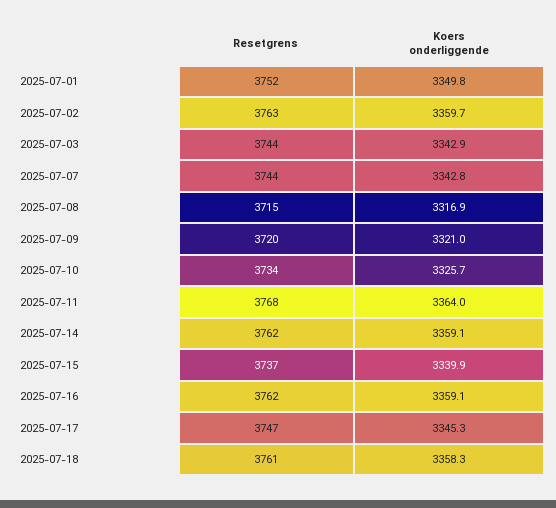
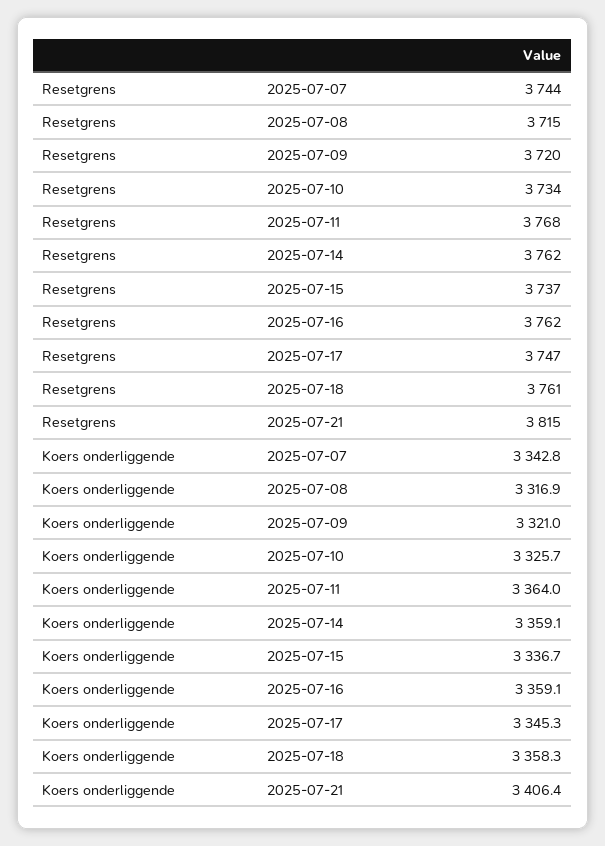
Resetgrens, 2025-07-01: 3752 -> none
Koers onderliggende, 2025-07-01: 3349.8 -> none
Resetgrens, 2025-07-02: 3763 -> none
Koers onderliggende, 2025-07-02: 3359.7 -> none
Resetgrens, 2025-07-03: 3744 -> none
Koers onderliggende, 2025-07-03: 3342.9 -> none
Koers onderliggende, 2025-07-15: 3339.9 -> 3336.7
Resetgrens, 2025-07-21: none -> 3815
Koers onderliggende, 2025-07-21: none -> 3406.4

